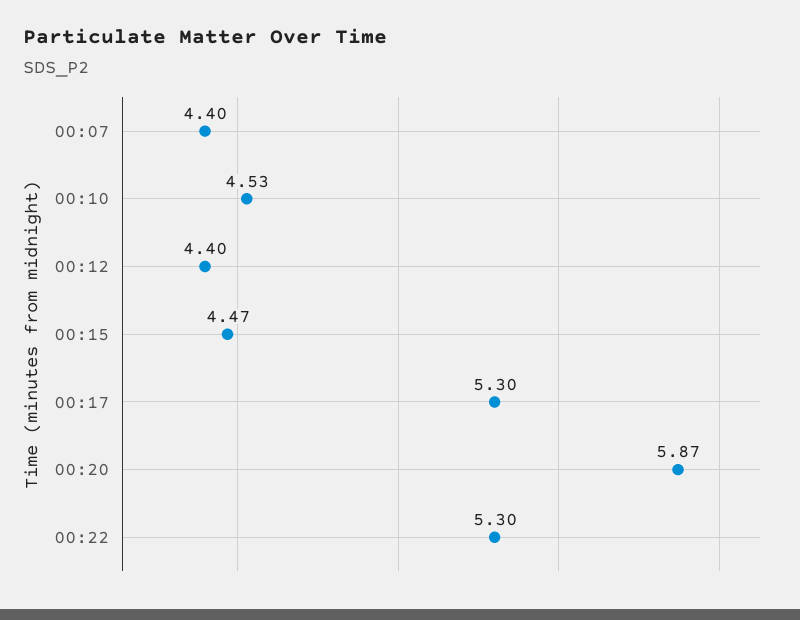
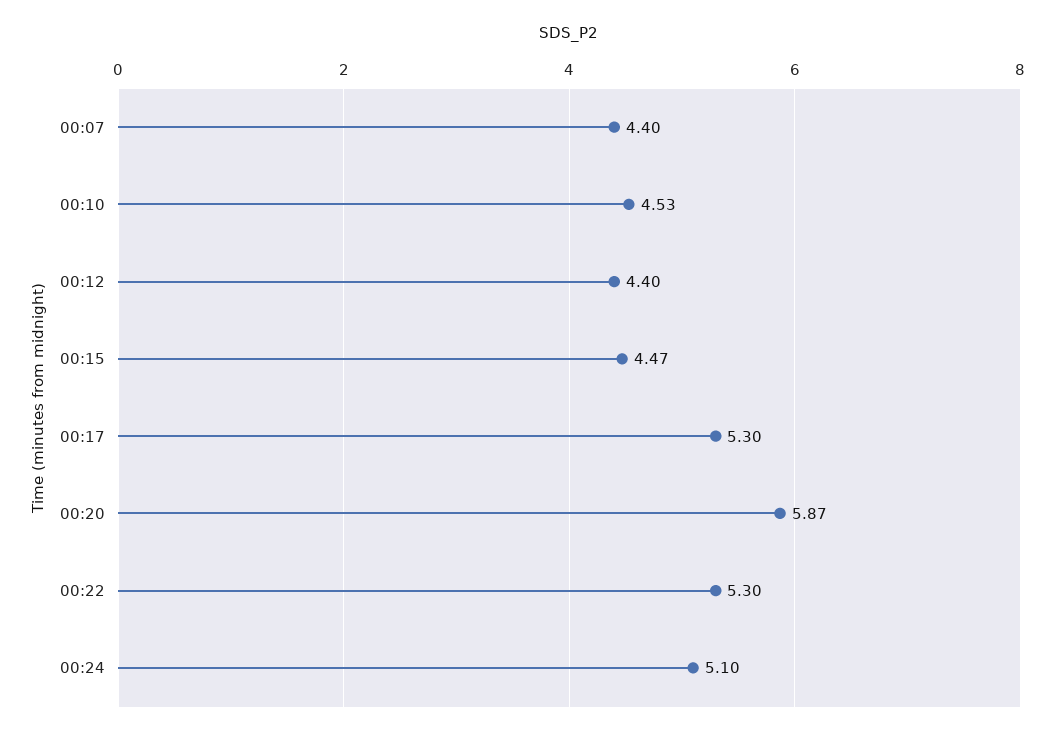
00:24: none -> 5.1

